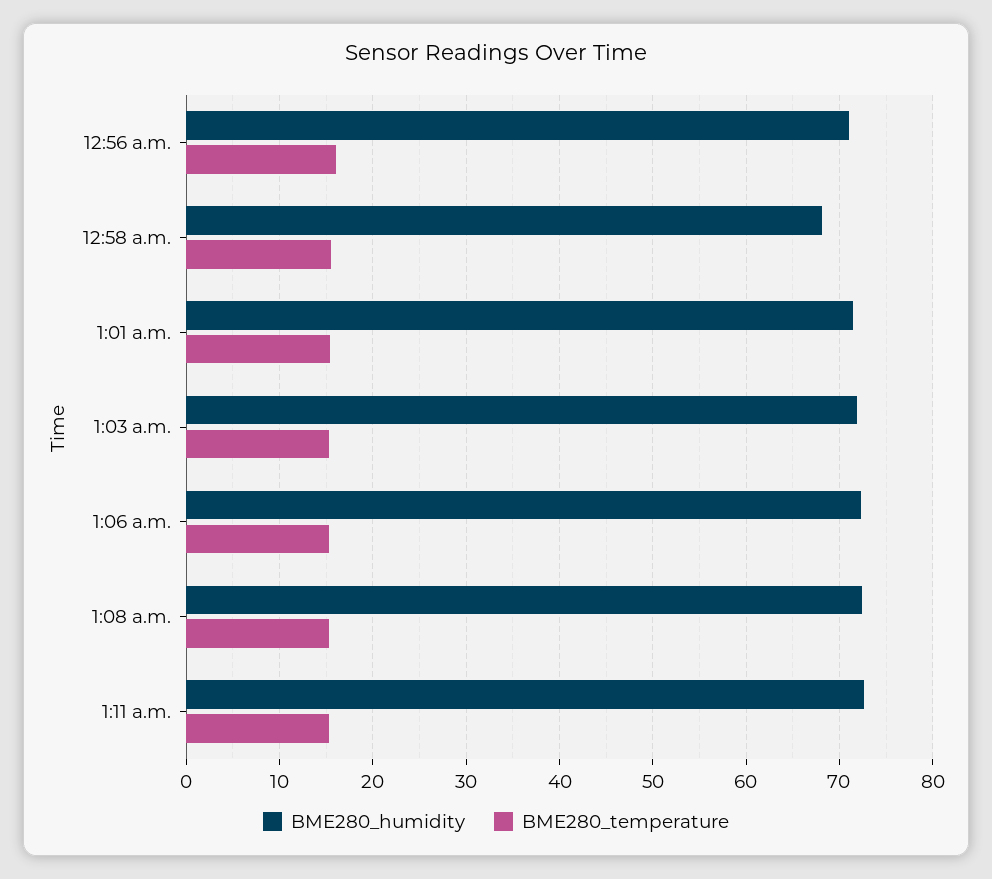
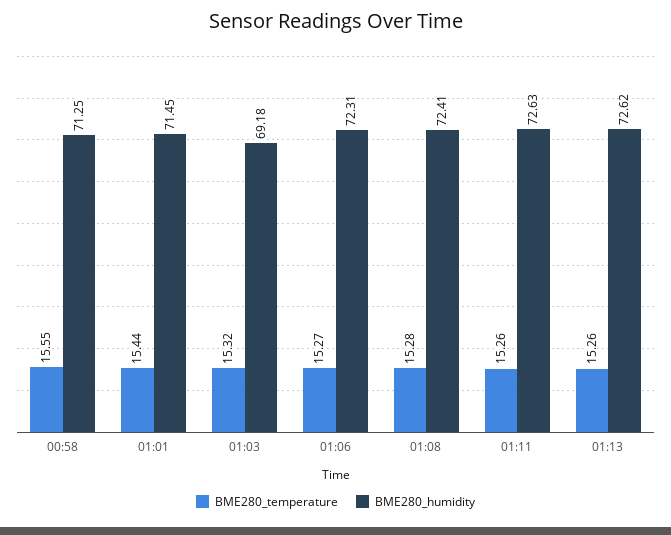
BME280_humidity, 12:56 a.m.: 71 -> none
BME280_temperature, 12:56 a.m.: 16 -> none
BME280_humidity, 12:58 a.m.: 68 -> 71.25
BME280_humidity, 1:03 a.m.: 72 -> 69.18
BME280_temperature, 01:13: none -> 15.26
BME280_humidity, 01:13: none -> 72.62

